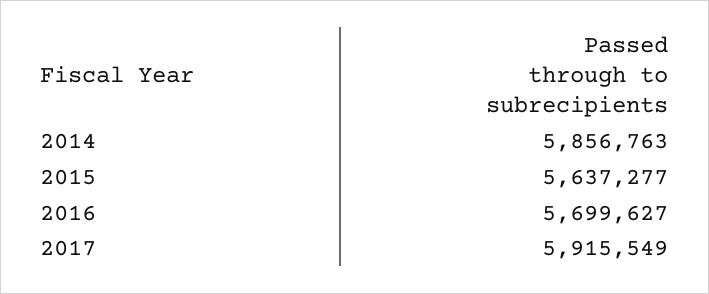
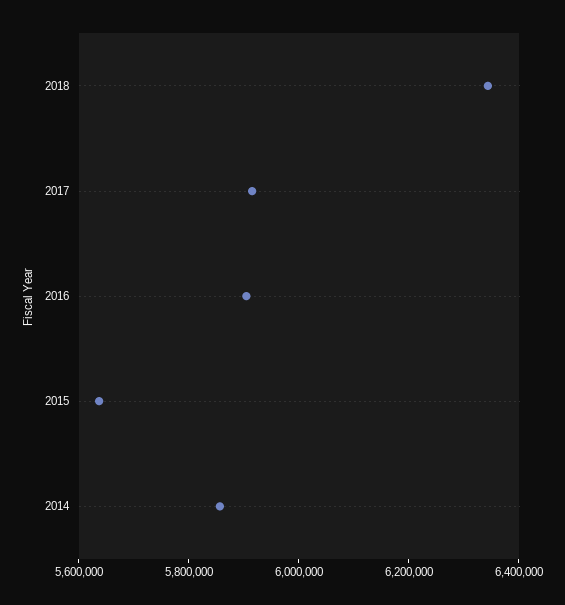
2016: 5699627 -> 5900000
2018: none -> 6350000

